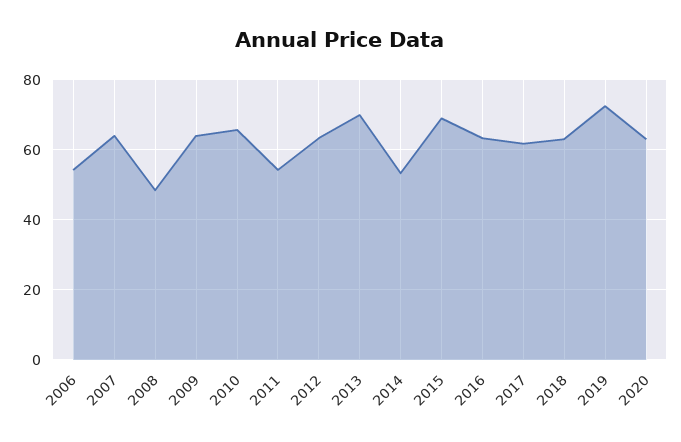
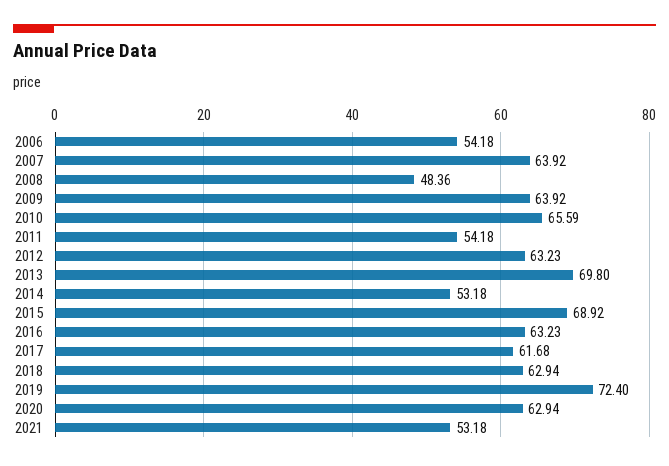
2021: none -> 53.18

